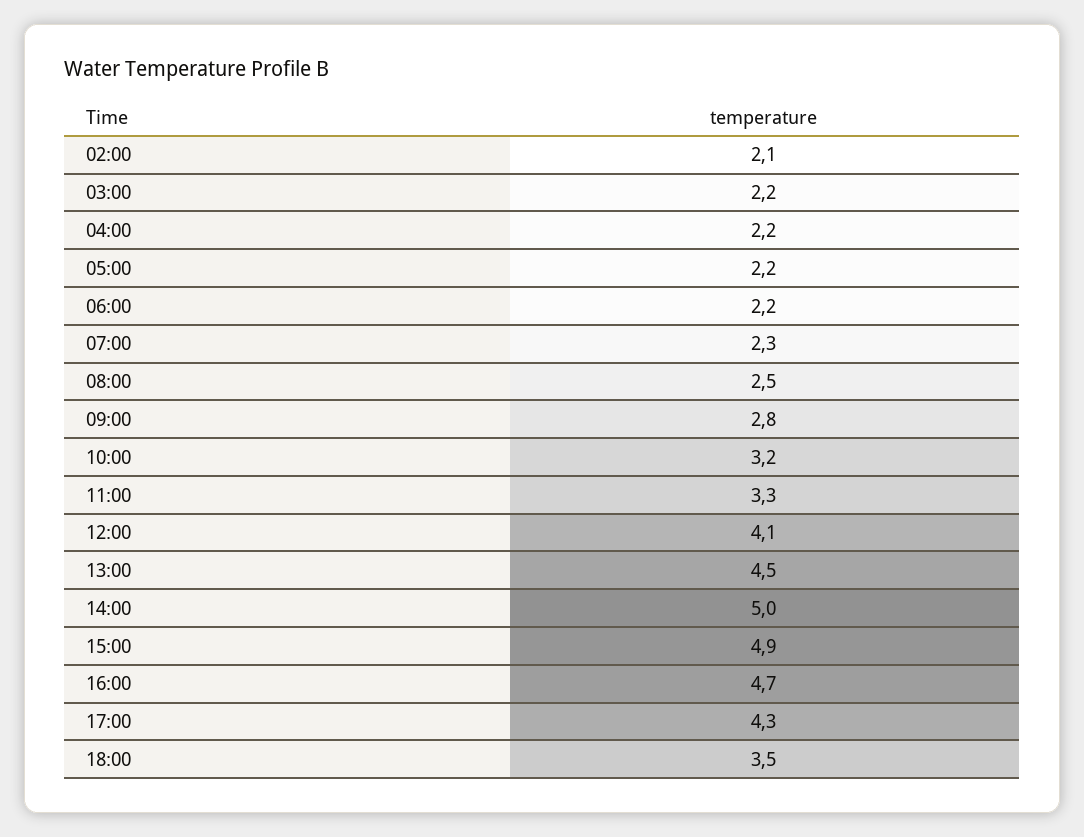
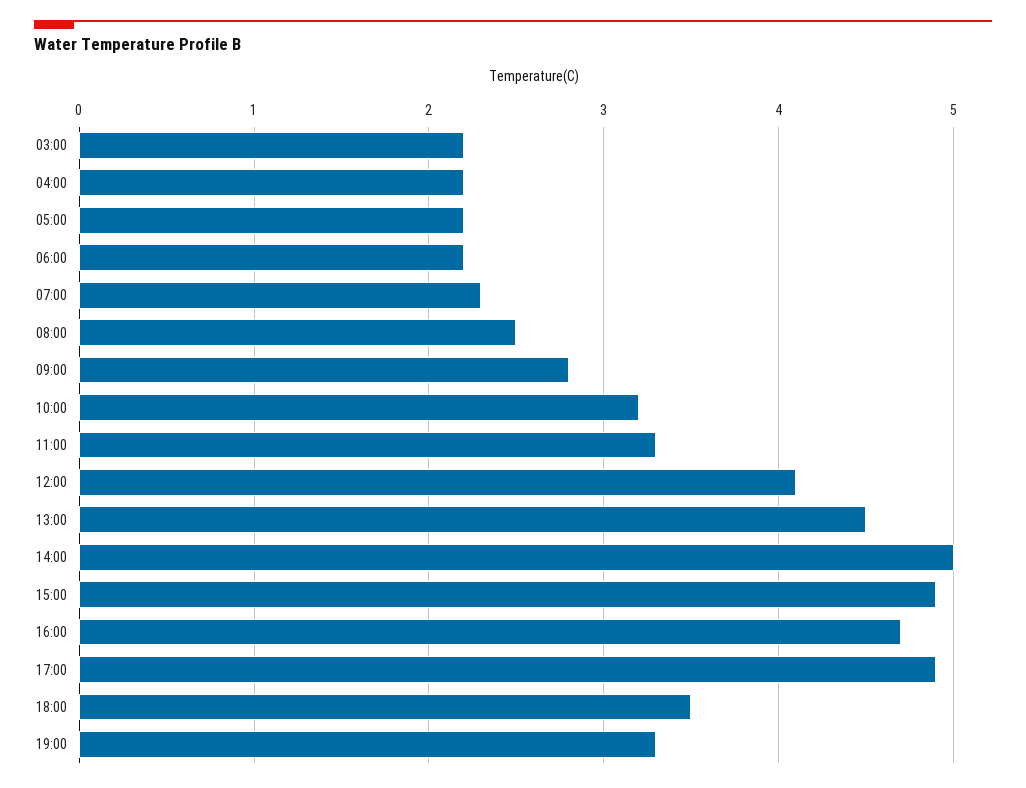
02:00: 2.1 -> none
17:00: 4.3 -> 4.9
19:00: none -> 3.3

